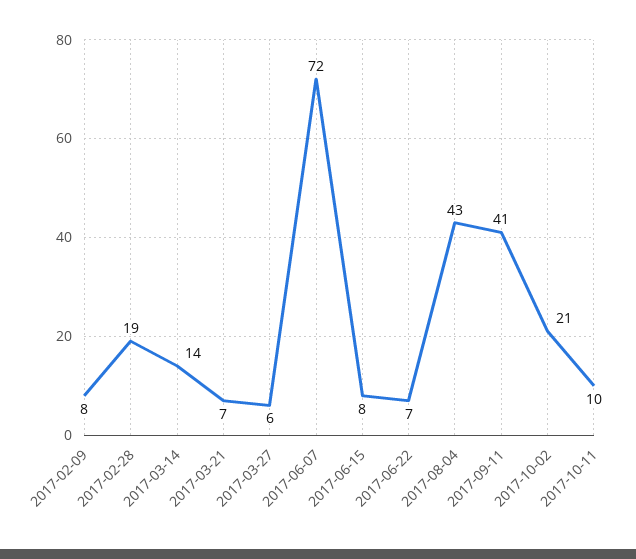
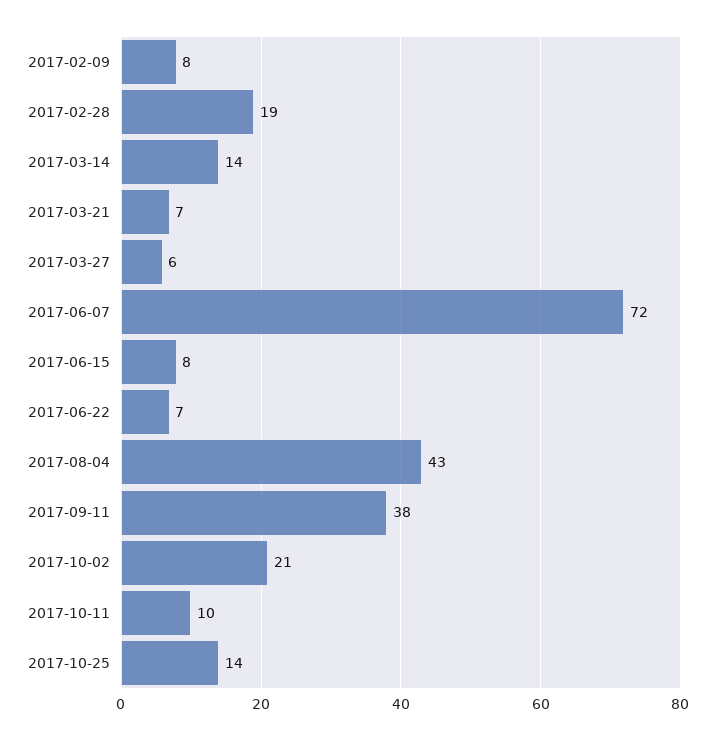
2017-09-11: 41 -> 38
2017-10-25: none -> 14

